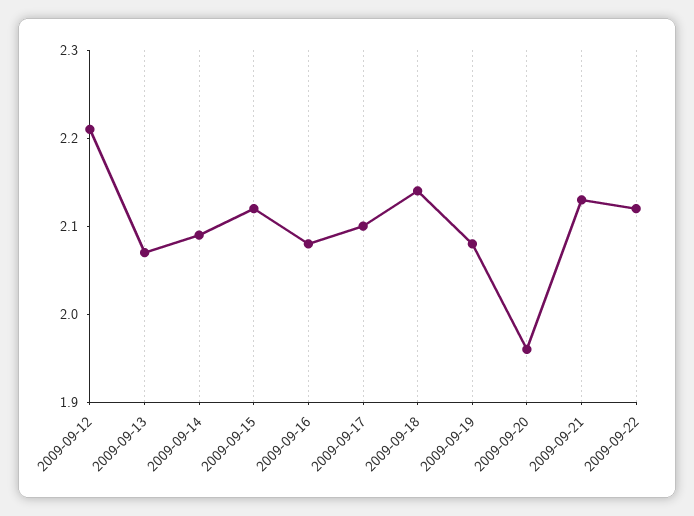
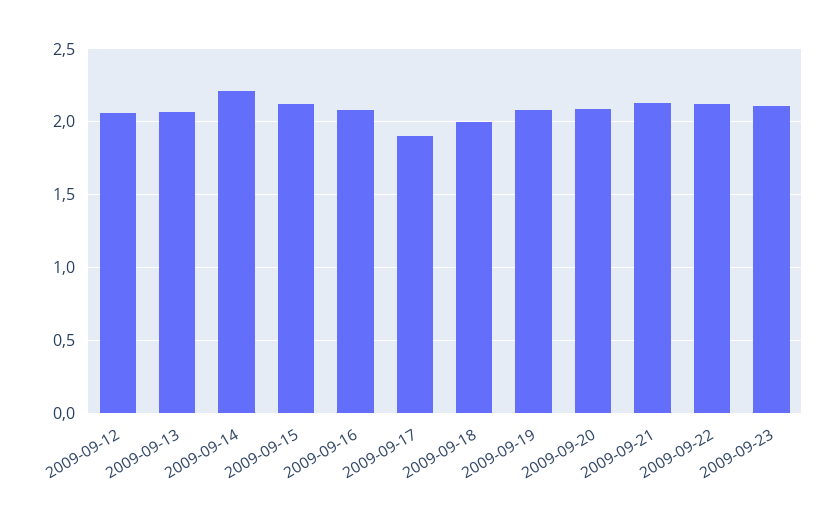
2009-09-12: 2.21 -> 2.05
2009-09-14: 2.09 -> 2.2
2009-09-17: 2.1 -> 1.9
2009-09-18: 2.14 -> 2
2009-09-20: 1.96 -> 2.1
2009-09-23: none -> 2.1

